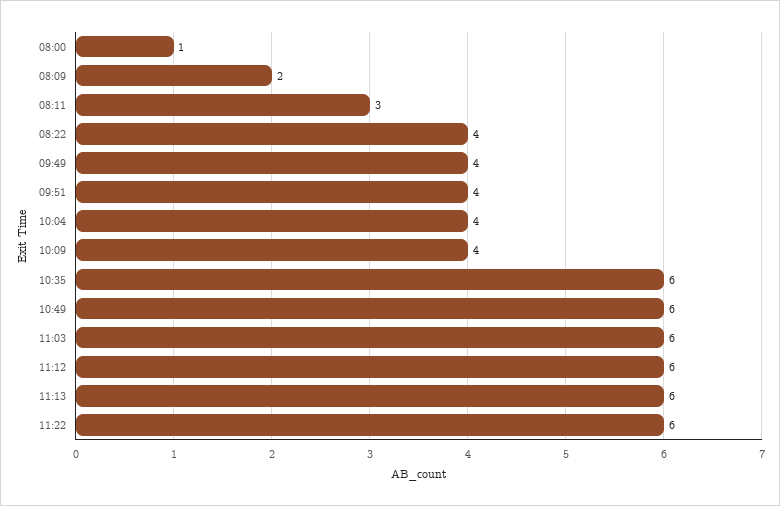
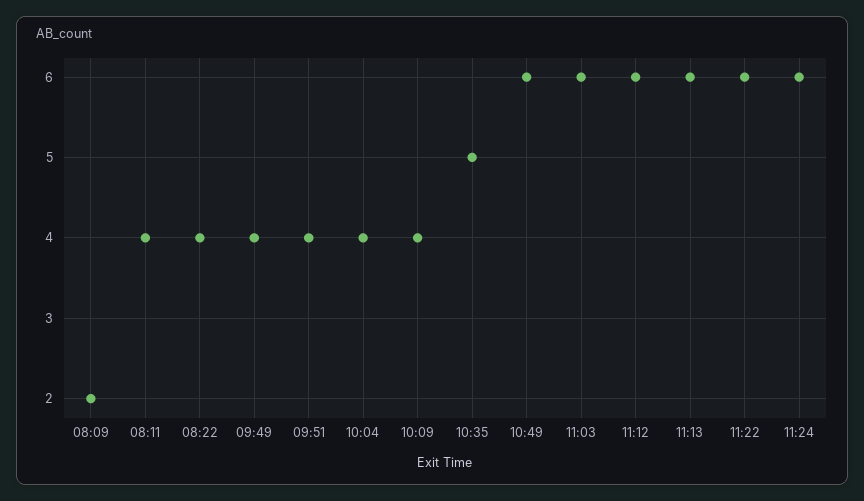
08:00: 1 -> none
08:11: 3 -> 4
10:35: 6 -> 5
11:24: none -> 6

